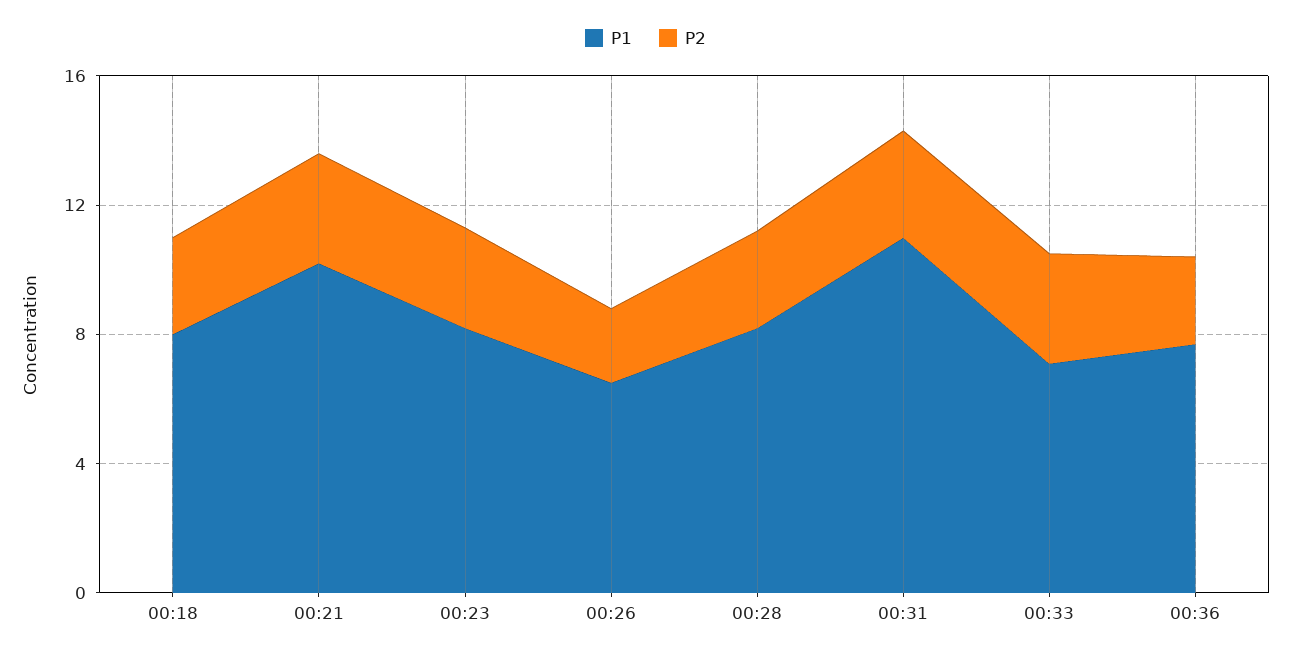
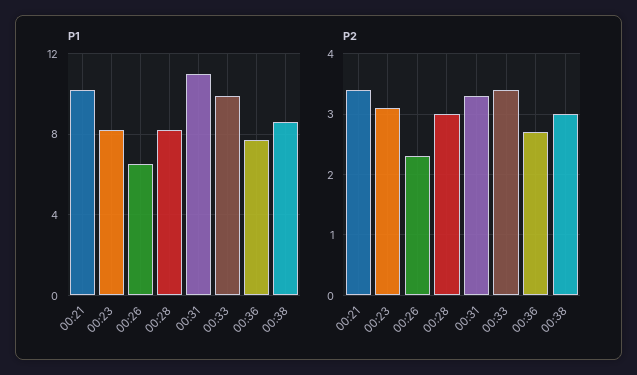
P1, 00:18: 8 -> none
P2, 00:18: 3 -> none
P1, 00:33: 7 -> 10
P1, 00:38: none -> 8.5
P2, 00:38: none -> 3

